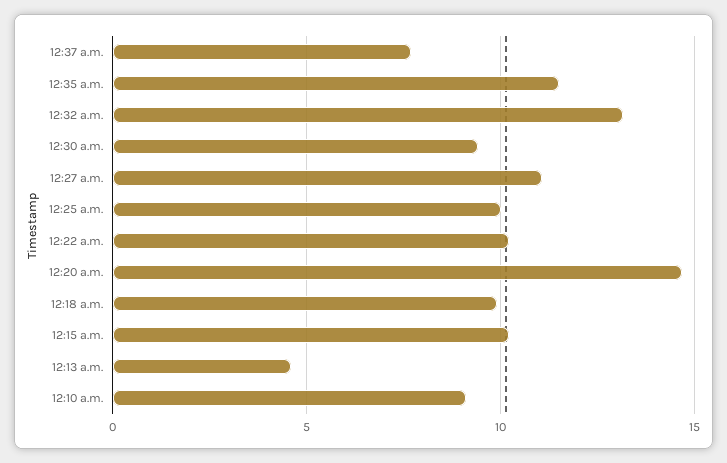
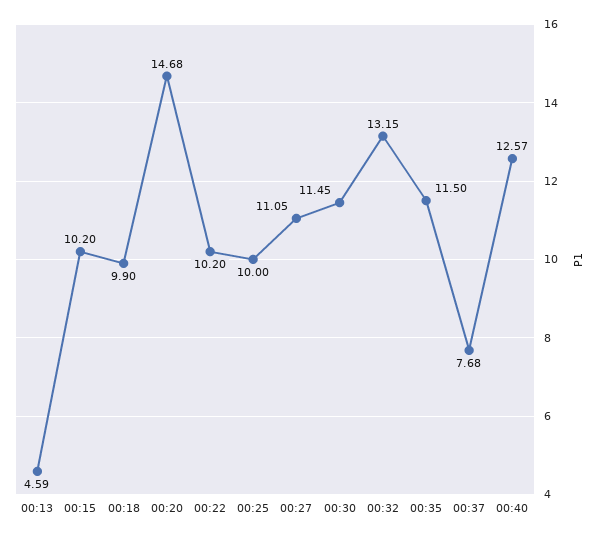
12:30 a.m.: 9.5 -> 11.45
12:10 a.m.: 9 -> none
00:40: none -> 12.57

